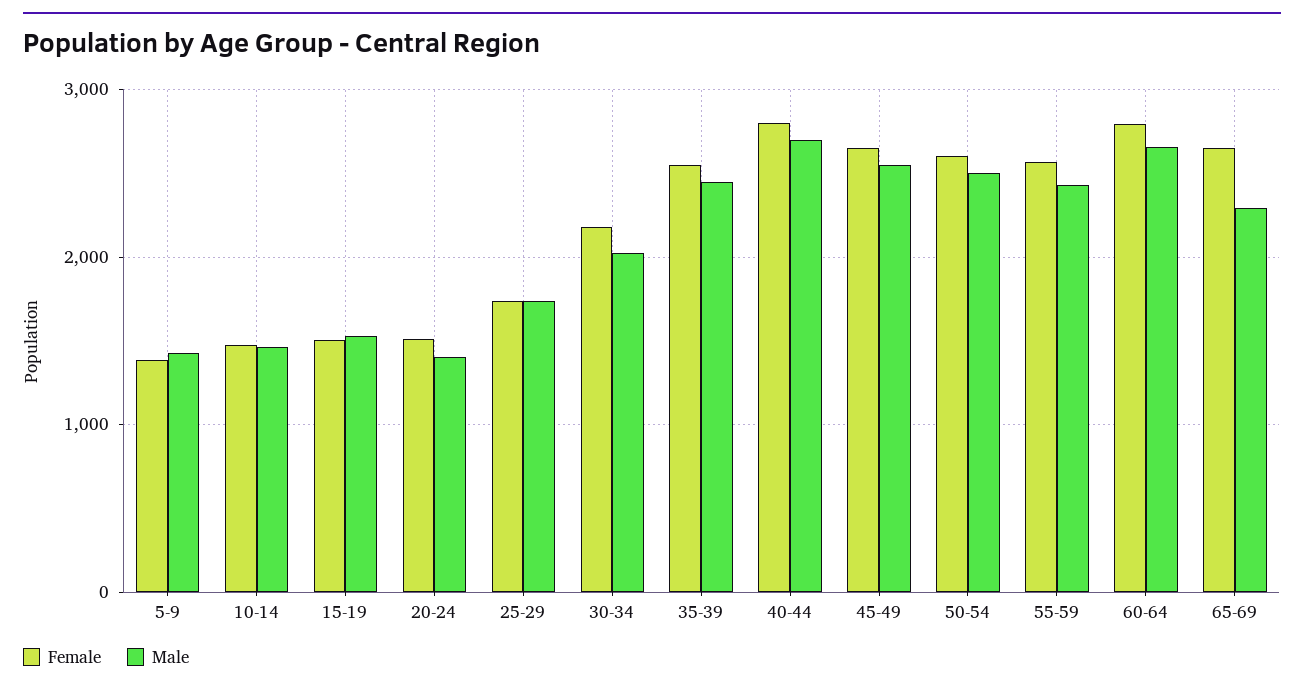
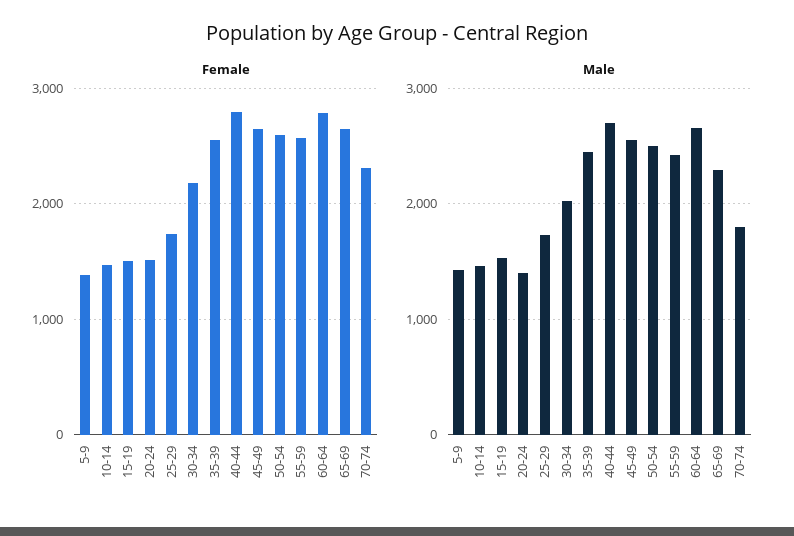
Female, 70-74: none -> 2300
Male, 70-74: none -> 1800

